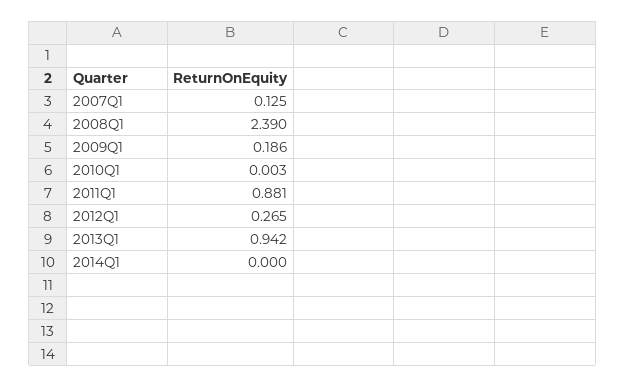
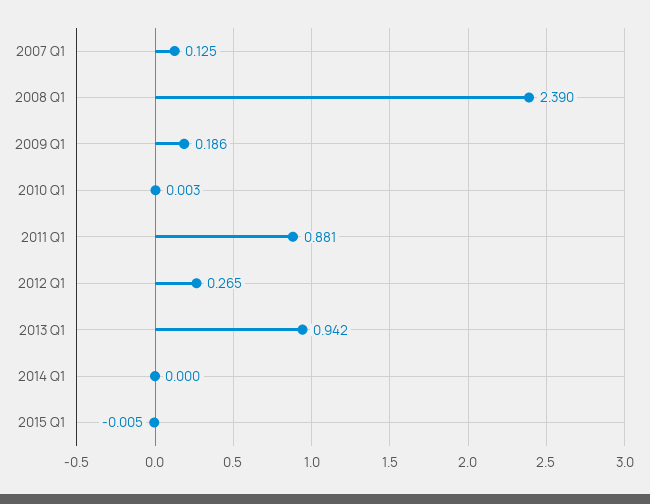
2015 Q1: none -> -0.005

